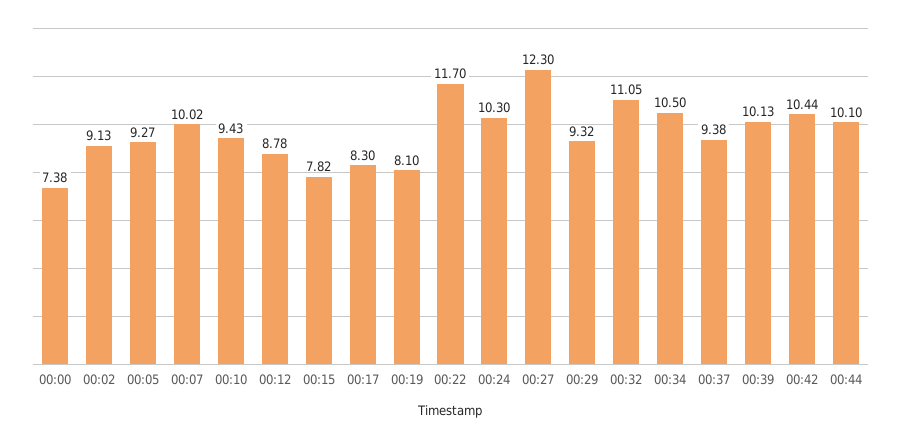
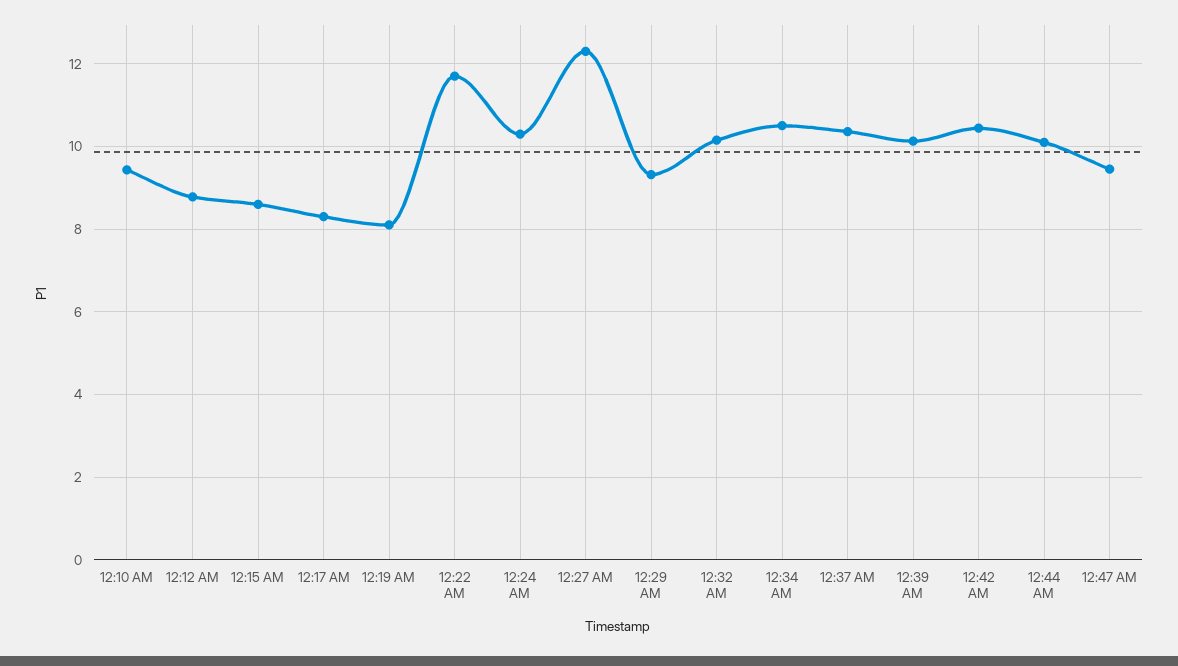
00:00: 7.38 -> none
00:02: 9.13 -> none
00:05: 9.27 -> none
00:07: 10.02 -> none
00:15: 7.82 -> 8.6
00:32: 11.05 -> 10.2
00:37: 9.38 -> 10.4
12:47 AM: none -> 9.4

